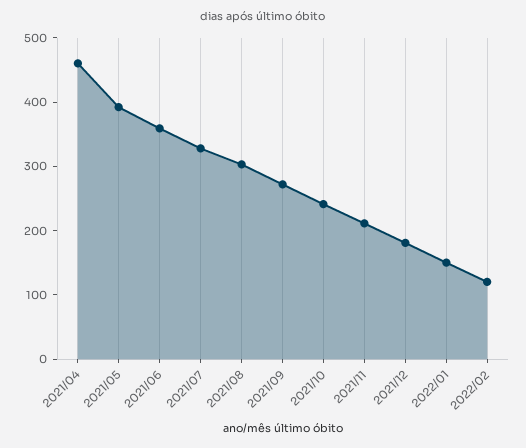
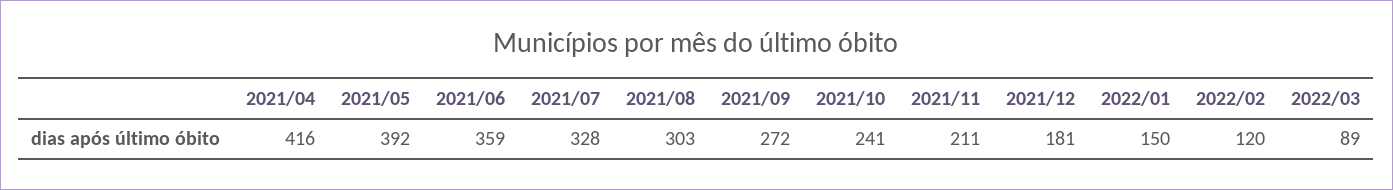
2021/04: 460 -> 416
2022/03: none -> 89

